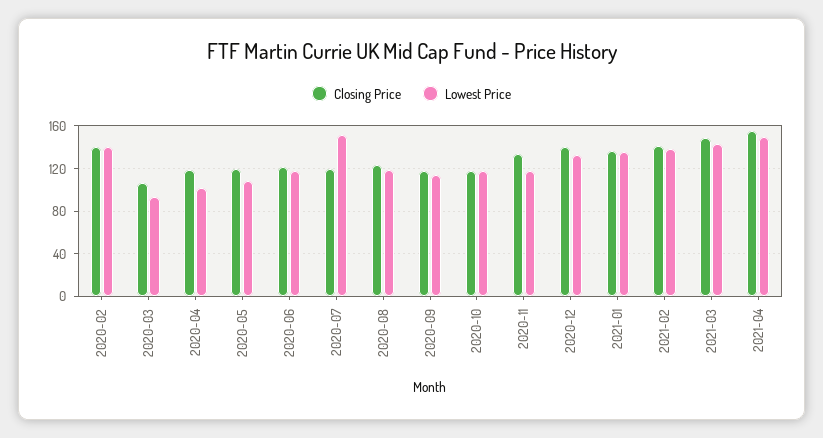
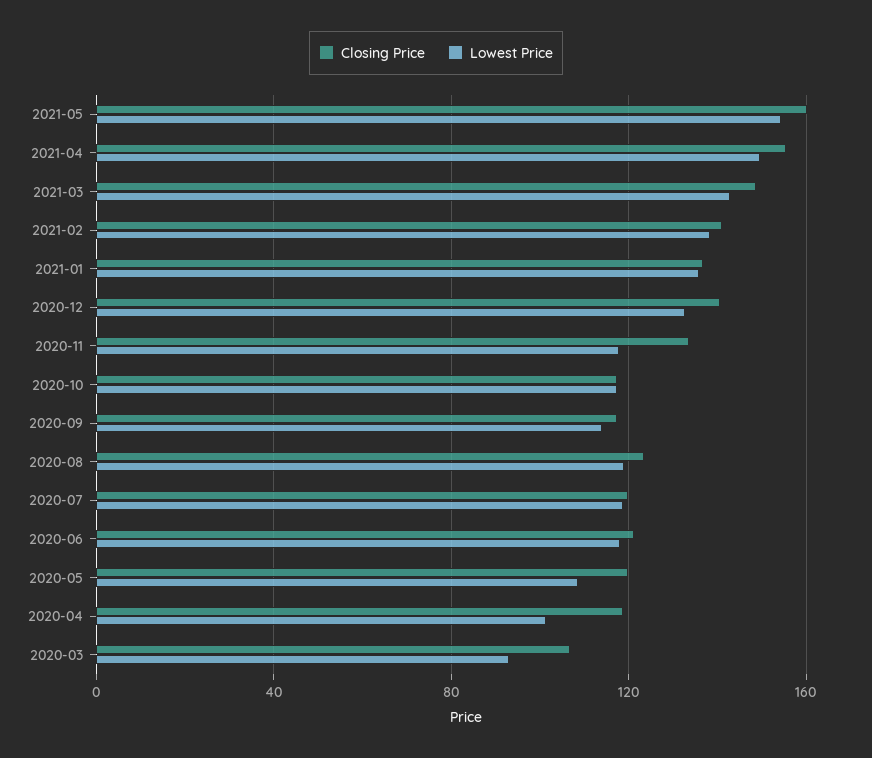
Closing Price, 2020-02: 140 -> none
Lowest Price, 2020-02: 140 -> none
Lowest Price, 2020-07: 150 -> 120
Closing Price, 2021-05: none -> 160
Lowest Price, 2021-05: none -> 155

